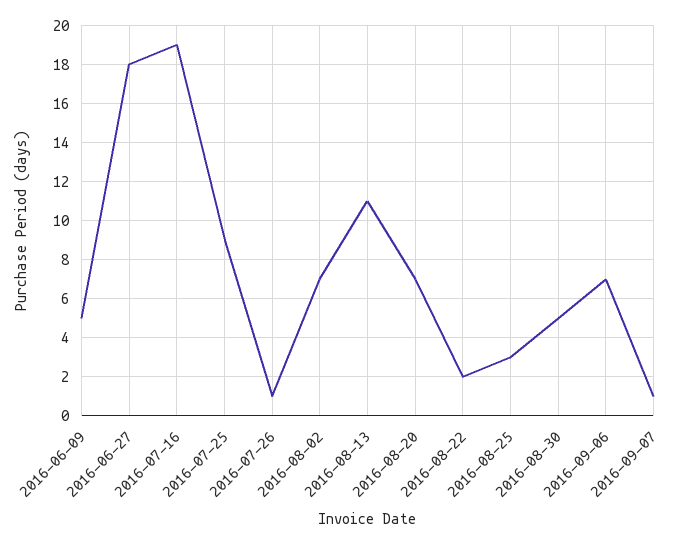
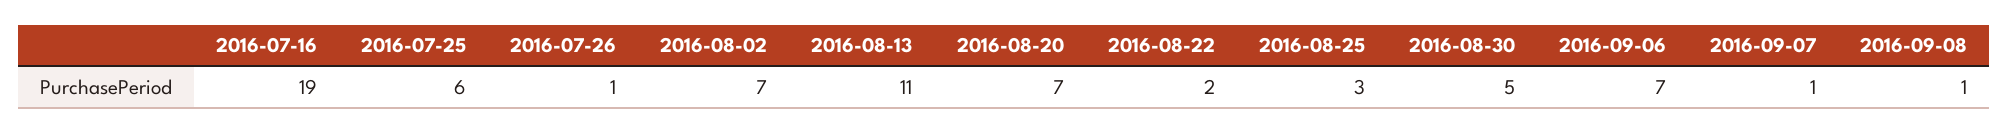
2016-06-09: 5 -> none
2016-06-27: 18 -> none
2016-07-25: 9 -> 6
2016-09-08: none -> 1

